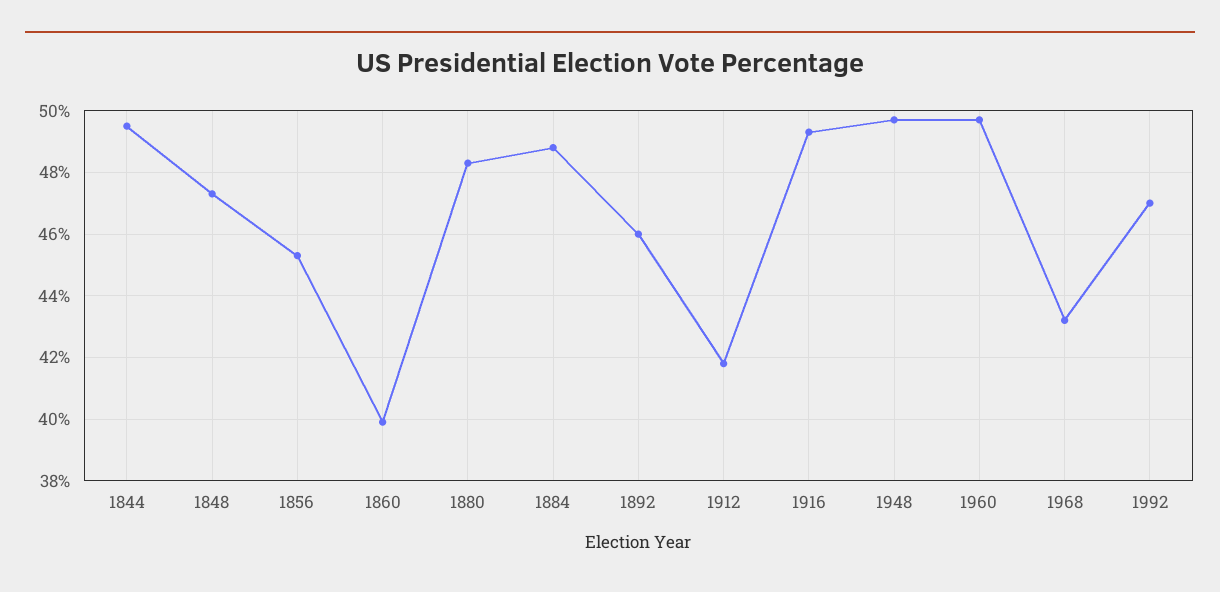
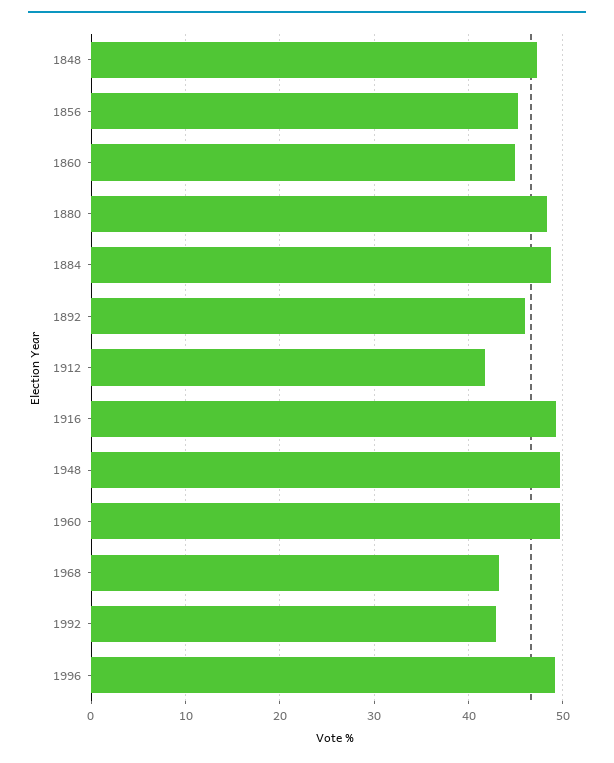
1844: 49.5 -> none
1860: 40 -> 45
1992: 47 -> 43
1996: none -> 49

